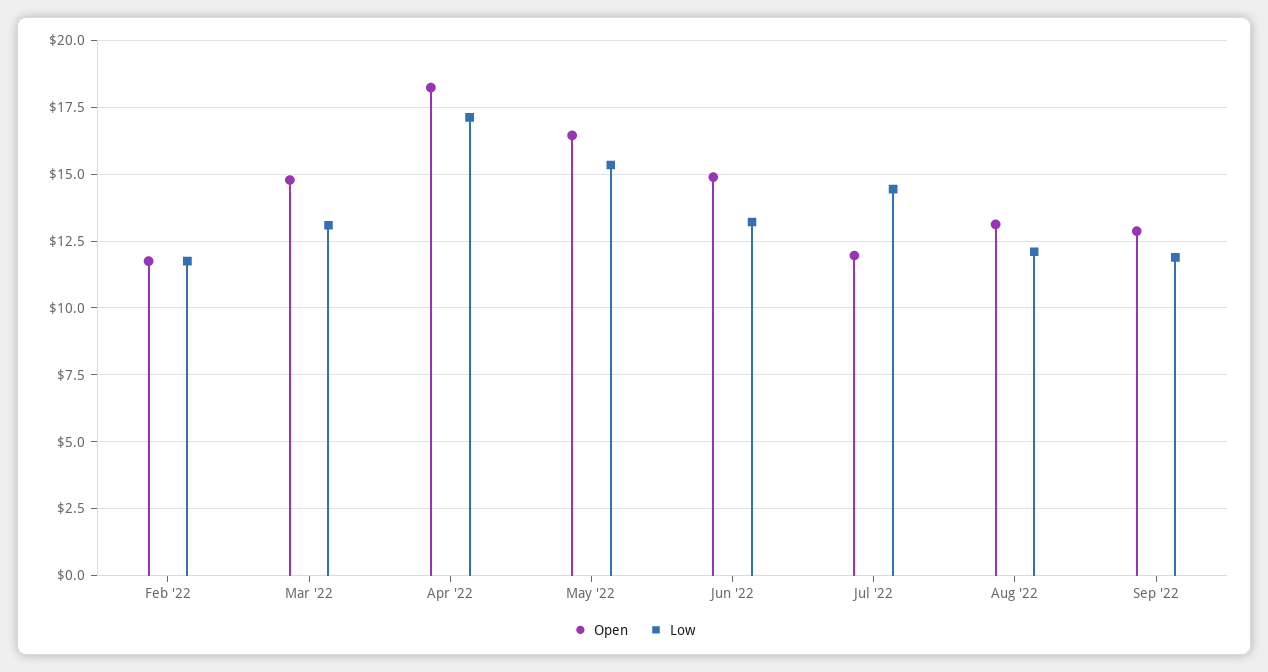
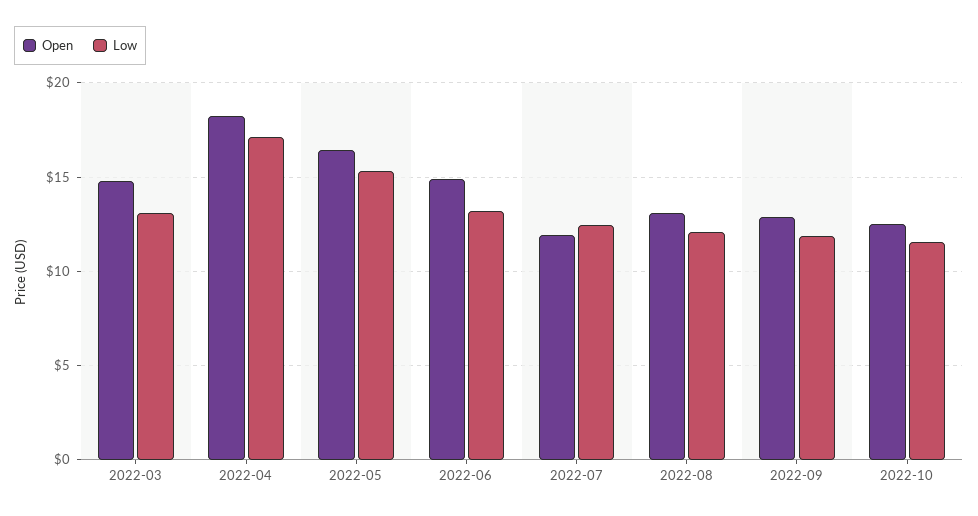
Open, Feb '22: 11.75 -> none
Low, Feb '22: 11.75 -> none
Low, Jul '22: 14.5 -> 12.5
Open, 2022-10: none -> 12.5
Low, 2022-10: none -> 11.5

